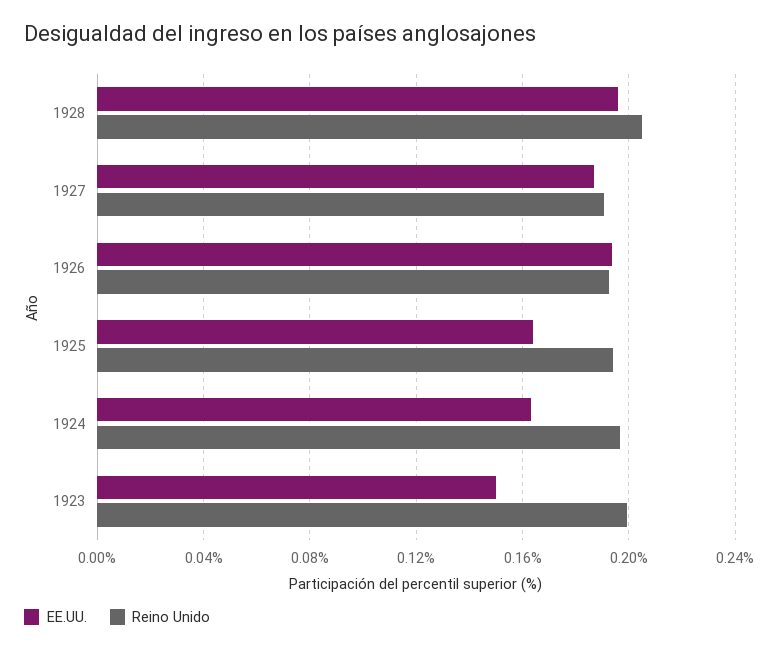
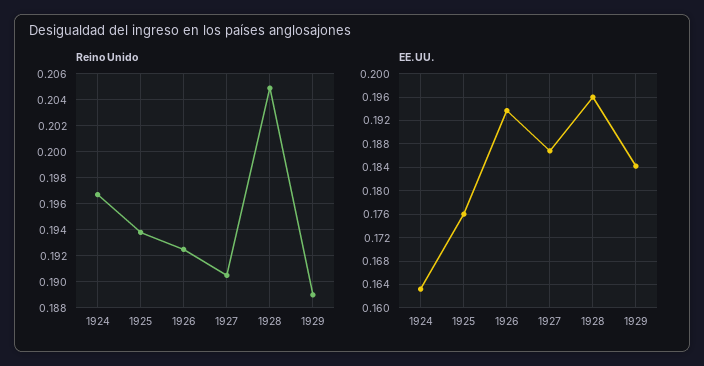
EE.UU., 1925: 0.165 -> 0.176
EE.UU., 1923: 0.15 -> none
Reino Unido, 1923: 0.2 -> none
Reino Unido, 1929: none -> 0.189
EE.UU., 1929: none -> 0.184

